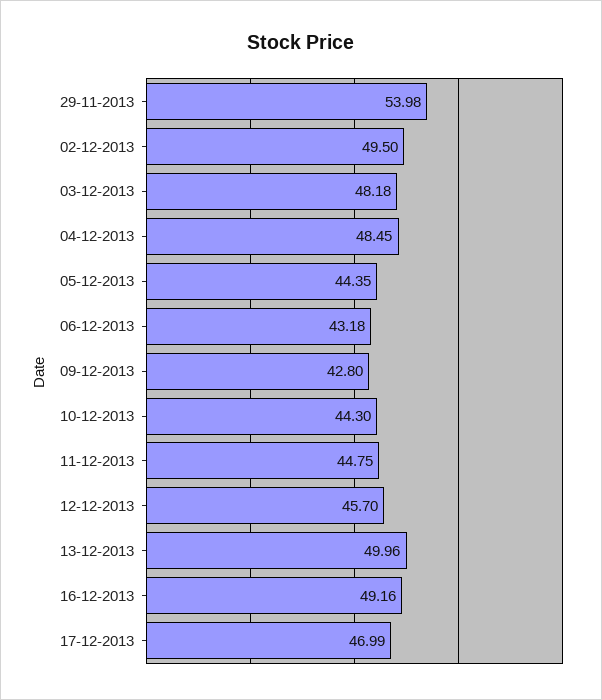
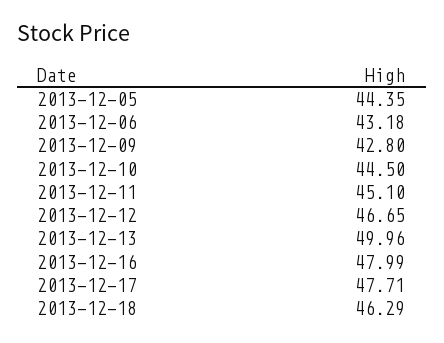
29-11-2013: 53.98 -> none
02-12-2013: 49.5 -> none
03-12-2013: 48.18 -> none
04-12-2013: 48.45 -> none
10-12-2013: 44.3 -> 44.5
11-12-2013: 44.75 -> 45.1
12-12-2013: 45.7 -> 46.65
16-12-2013: 49.16 -> 47.99
17-12-2013: 46.99 -> 47.71
2013-12-18: none -> 46.29

